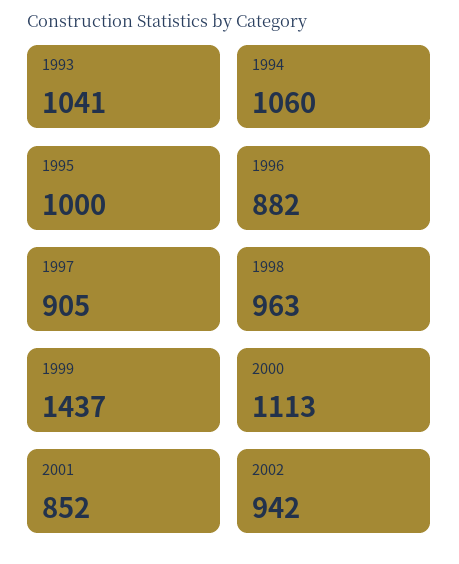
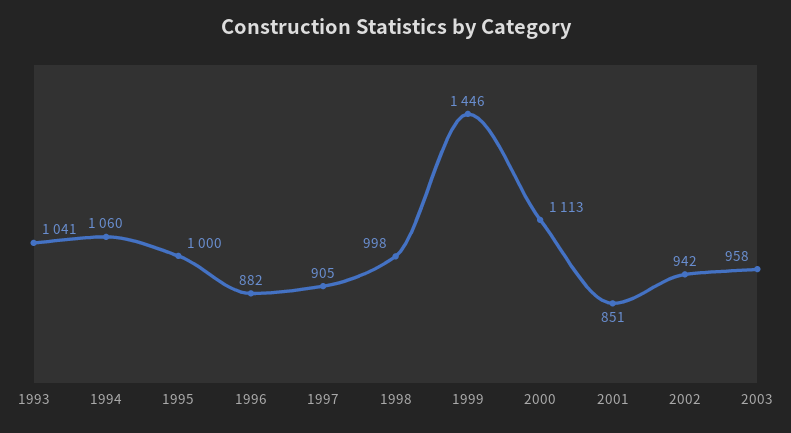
1998: 963 -> 998
1999: 1437 -> 1446
2001: 852 -> 851
2003: none -> 958

